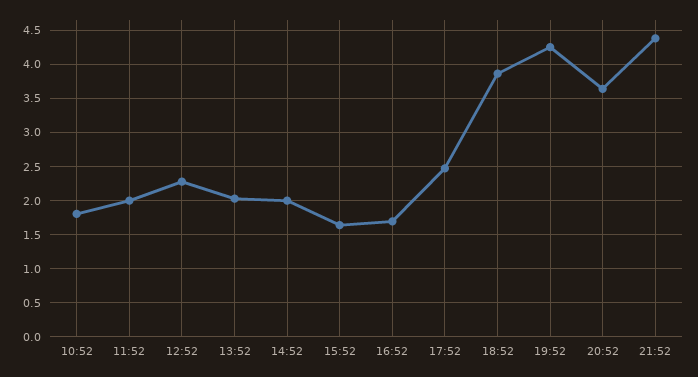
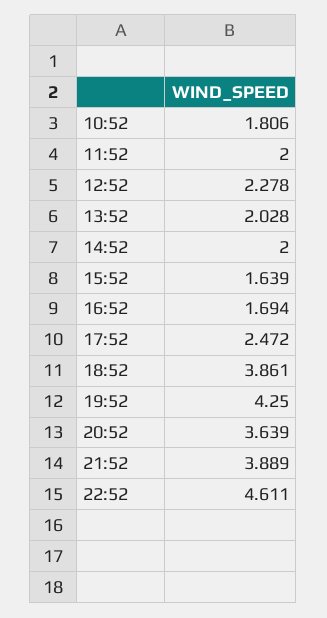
21:52: 4.4 -> 3.889
22:52: none -> 4.611

